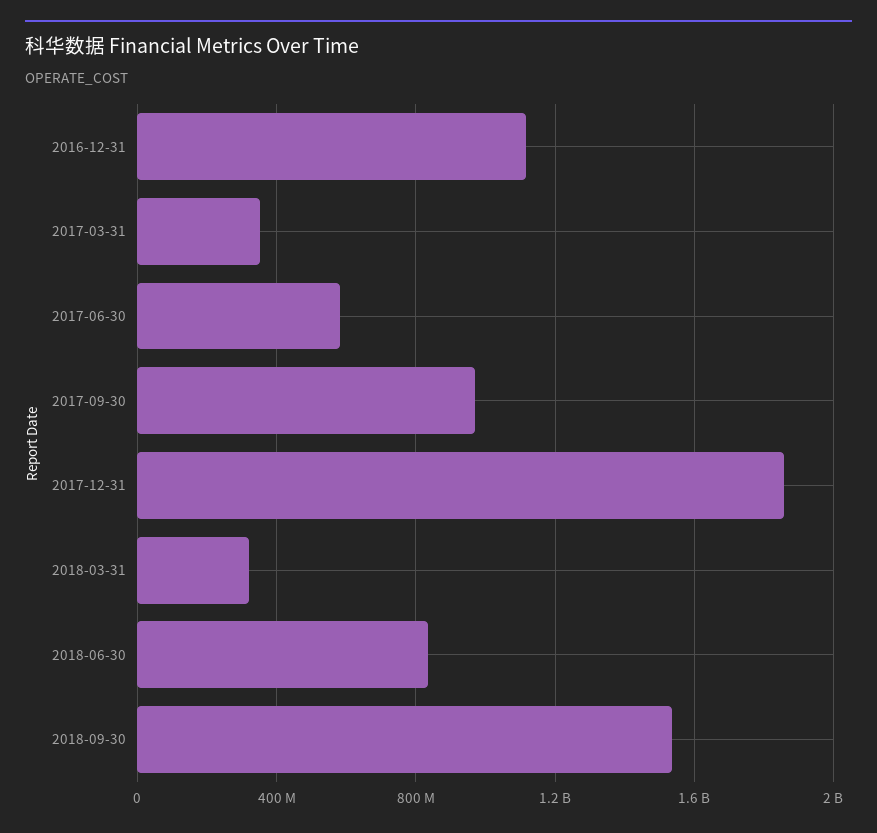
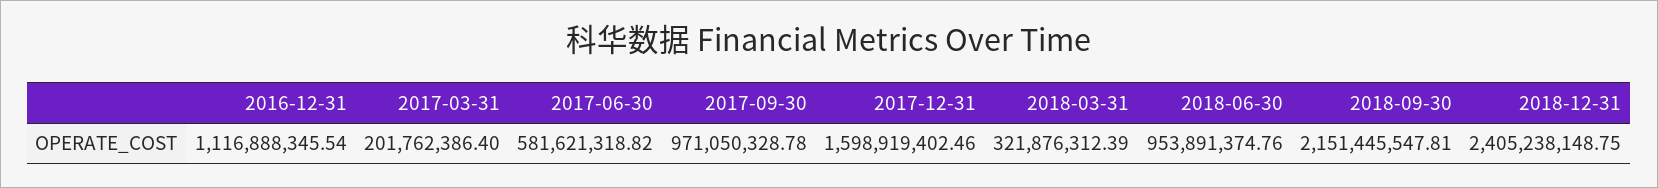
2017-03-31: 350000000 -> 201762386.4
2017-12-31: 1850000000 -> 1598919402.46
2018-06-30: 850000000 -> 953891374.76
2018-09-30: 1550000000 -> 2151445547.81
2018-12-31: none -> 2405238148.75

